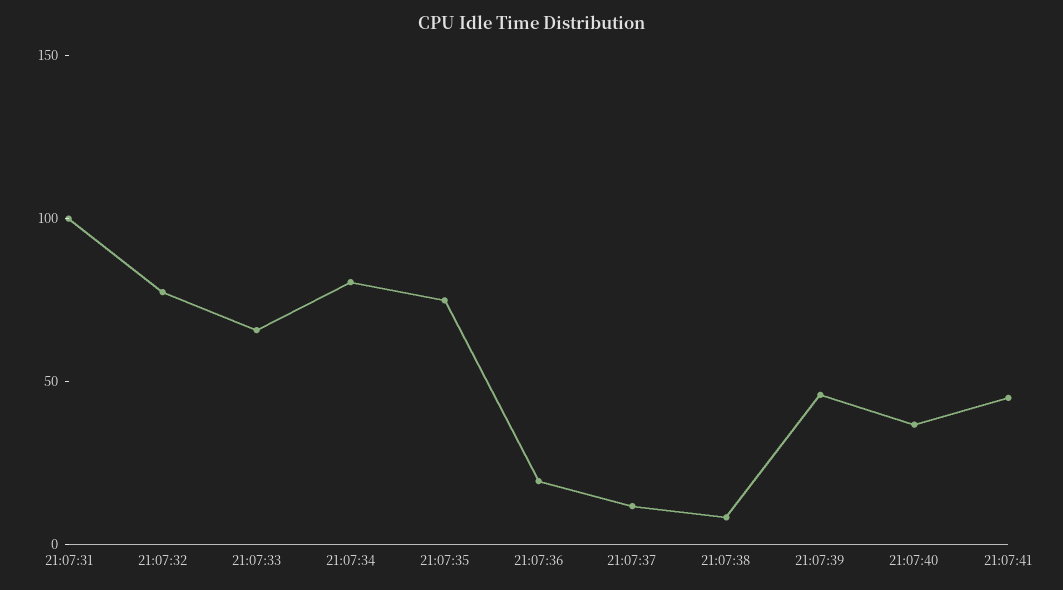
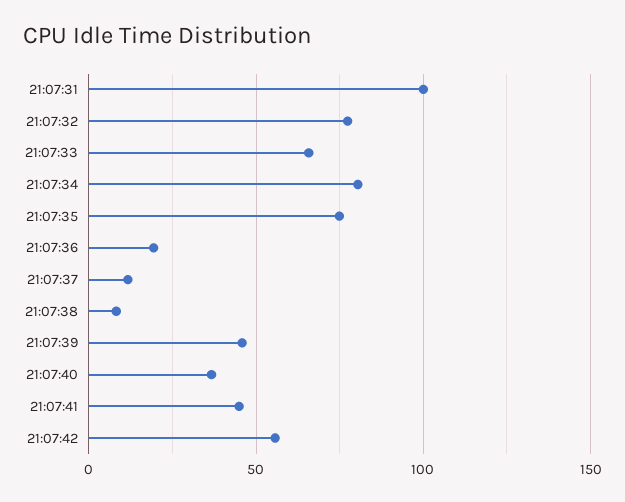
21:07:42: none -> 55

